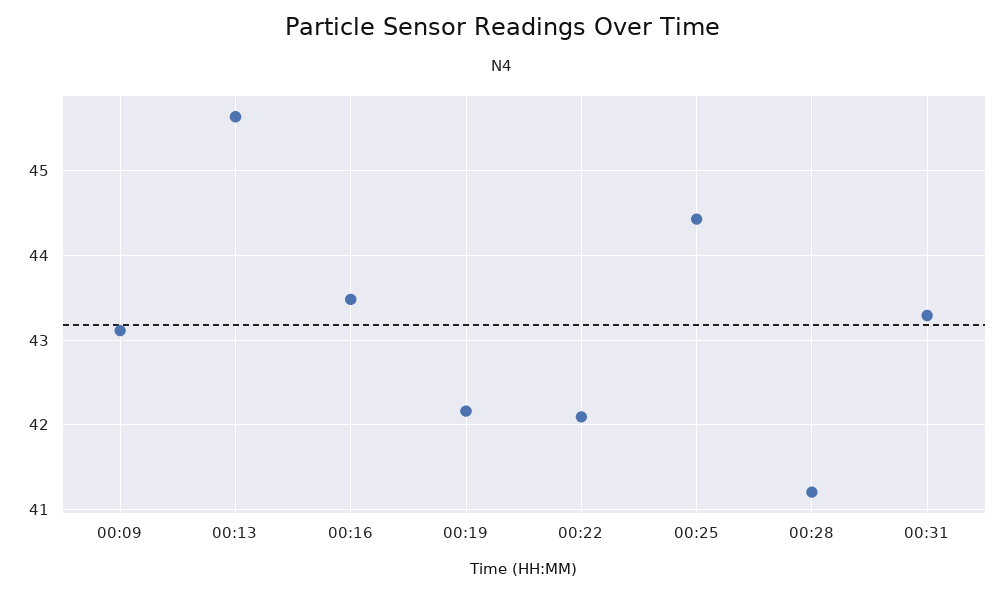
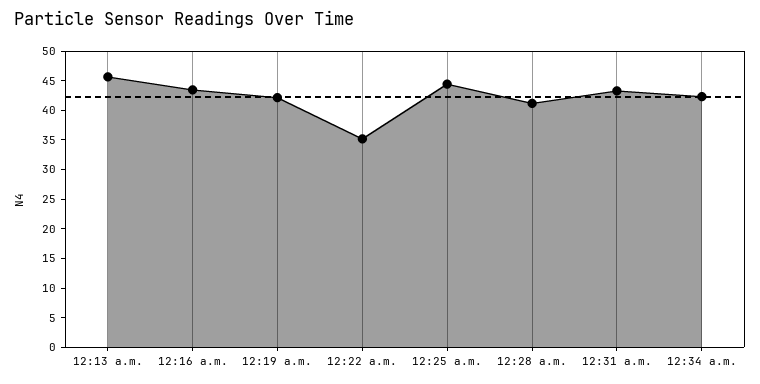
00:09: 43.1 -> none
00:22: 42.1 -> 35
12:34 a.m.: none -> 42.5

